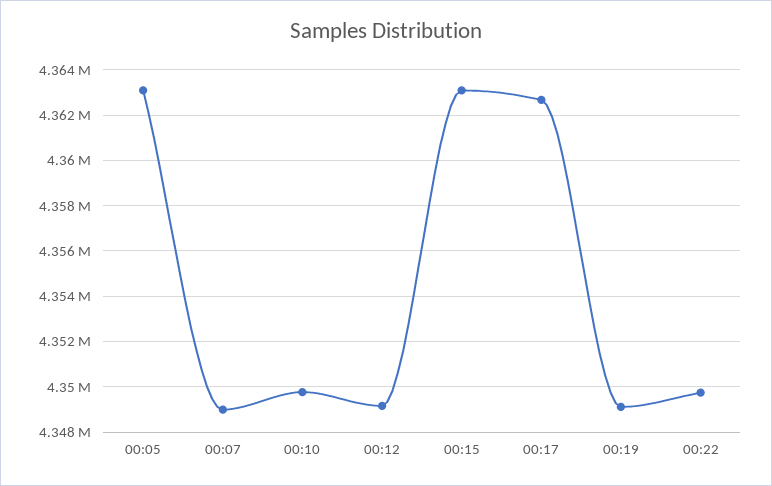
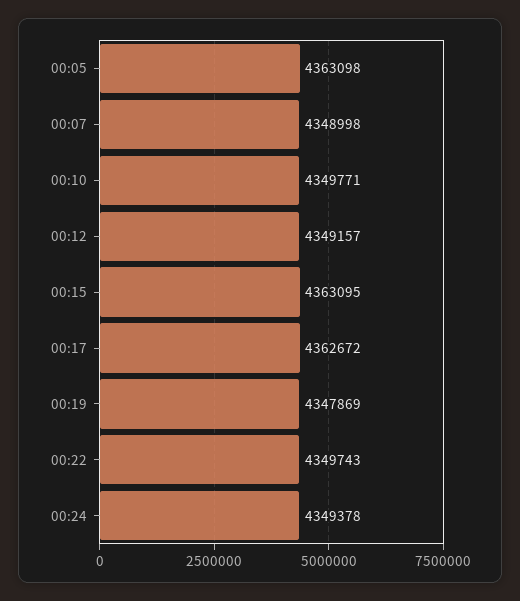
00:19: 4349000 -> 4347869
00:24: none -> 4349378

